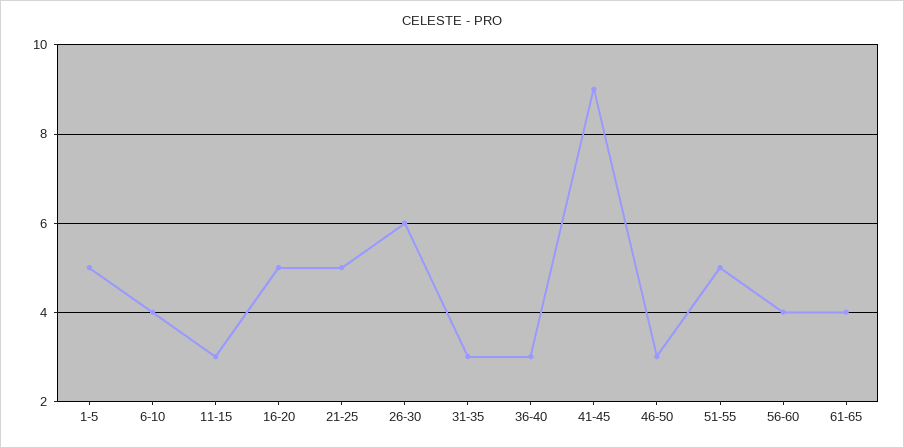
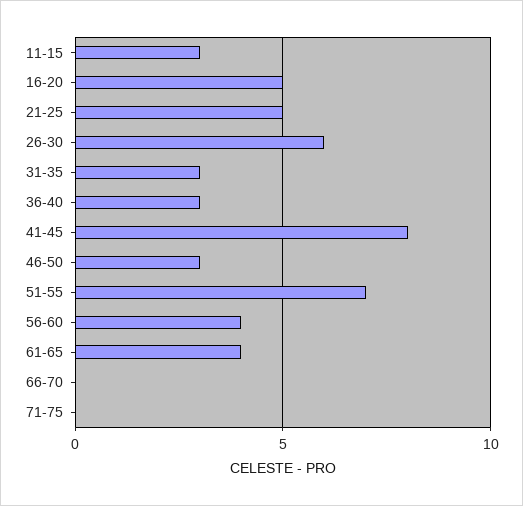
1-5: 5 -> none
6-10: 4 -> none
41-45: 9 -> 8
51-55: 5 -> 7
66-70: none -> 0
71-75: none -> 0

